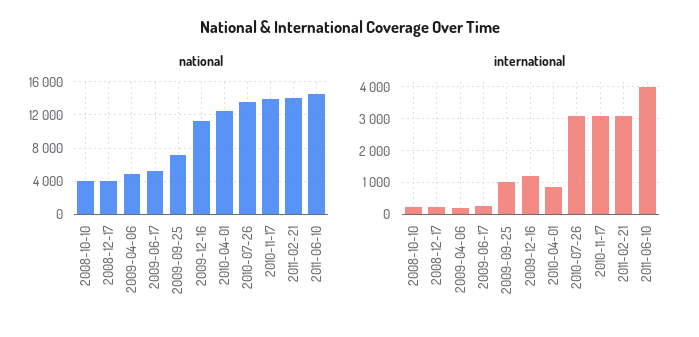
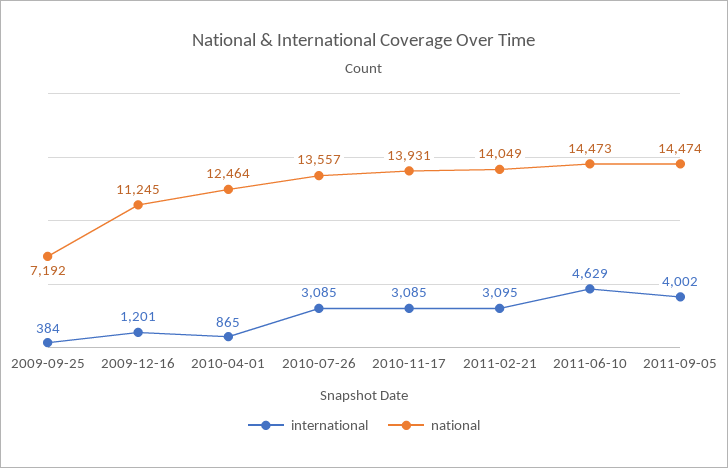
national, 2008-10-10: 4000 -> none
national, 2008-12-17: 4000 -> none
national, 2009-04-06: 5000 -> none
national, 2009-06-17: 5000 -> none
international, 2008-10-10: 200 -> none
international, 2008-12-17: 200 -> none
international, 2009-04-06: 200 -> none
international, 2009-06-17: 200 -> none
international, 2009-09-25: 1000 -> 384
international, 2011-06-10: 4000 -> 4629
international, 2011-09-05: none -> 4002
national, 2011-09-05: none -> 14474

